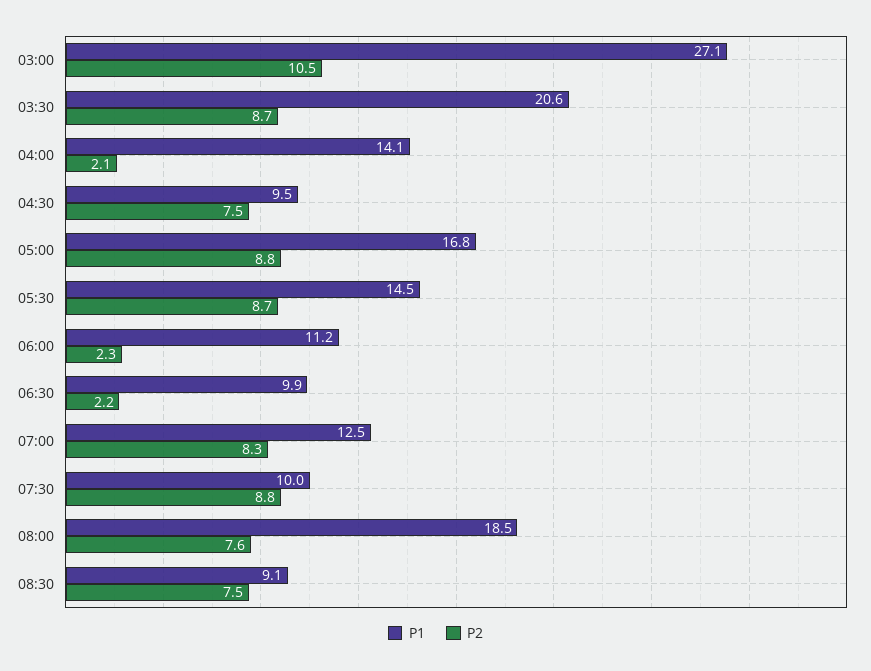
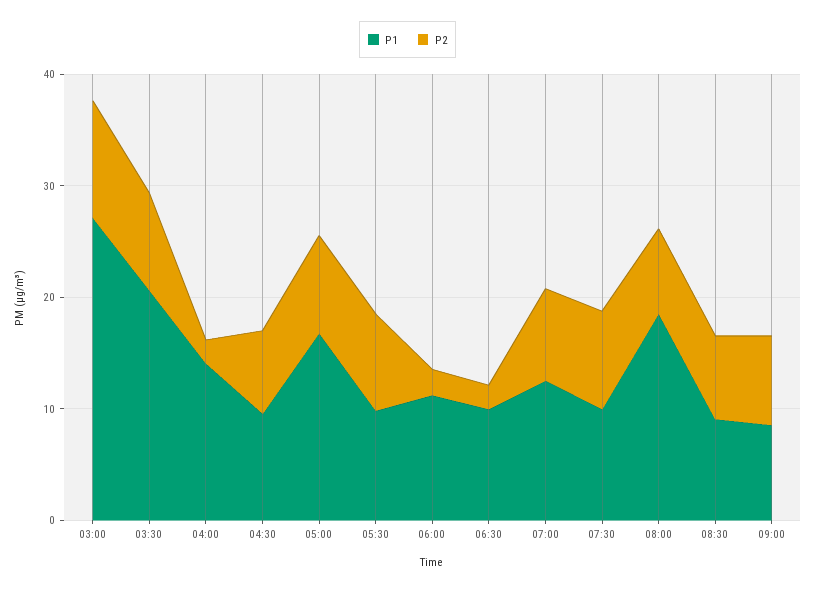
P1, 05:30: 14.5 -> 10
P1, 09:00: none -> 8
P2, 09:00: none -> 8

